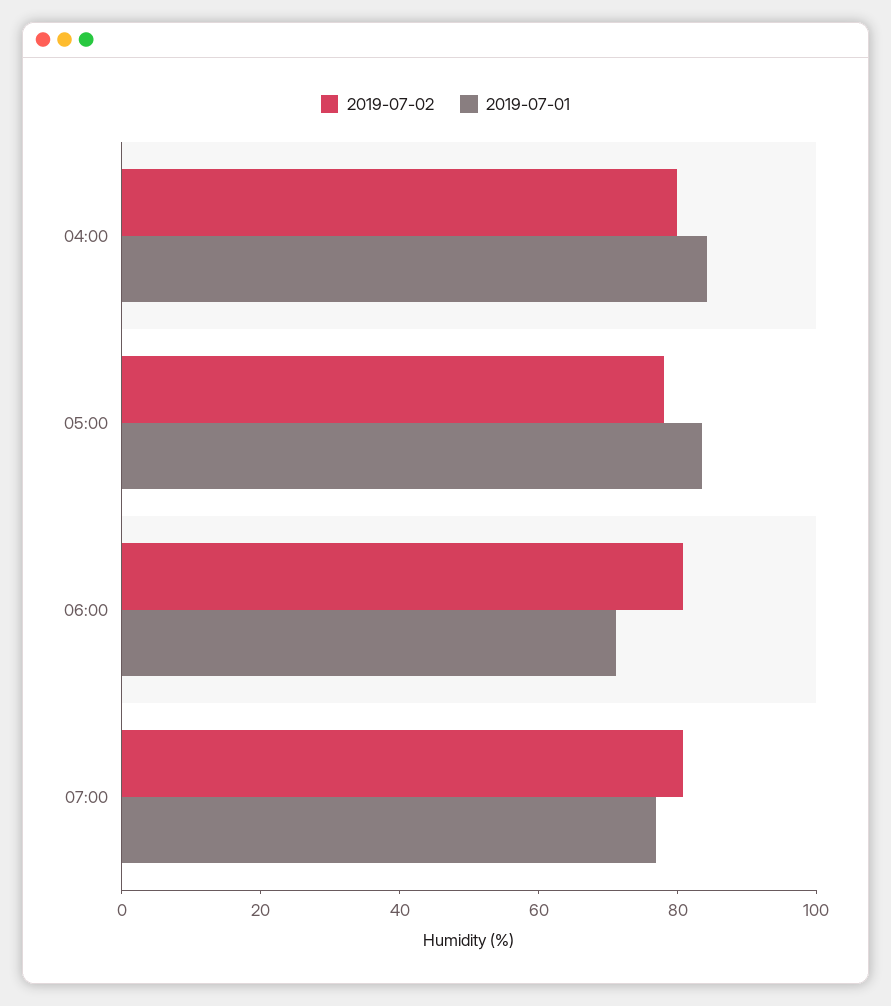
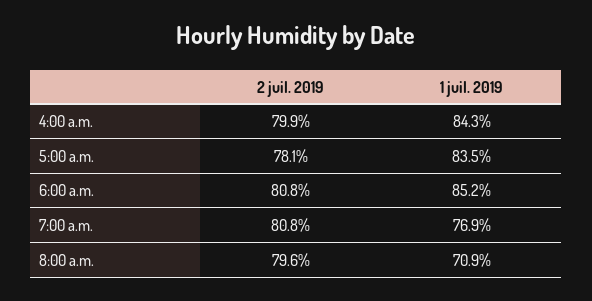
2019-07-01, 06:00: 70 -> 85.2
2019-07-02, 8:00 a.m.: none -> 79.6
2019-07-01, 8:00 a.m.: none -> 70.9

